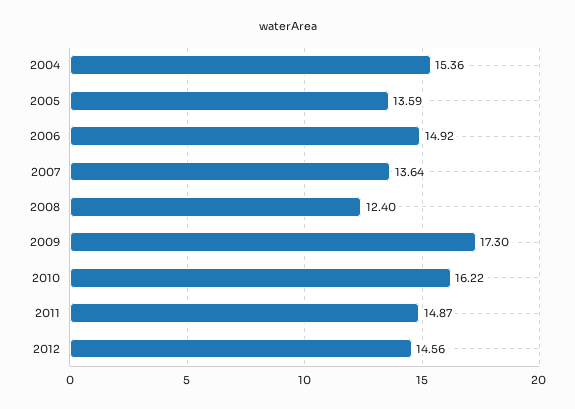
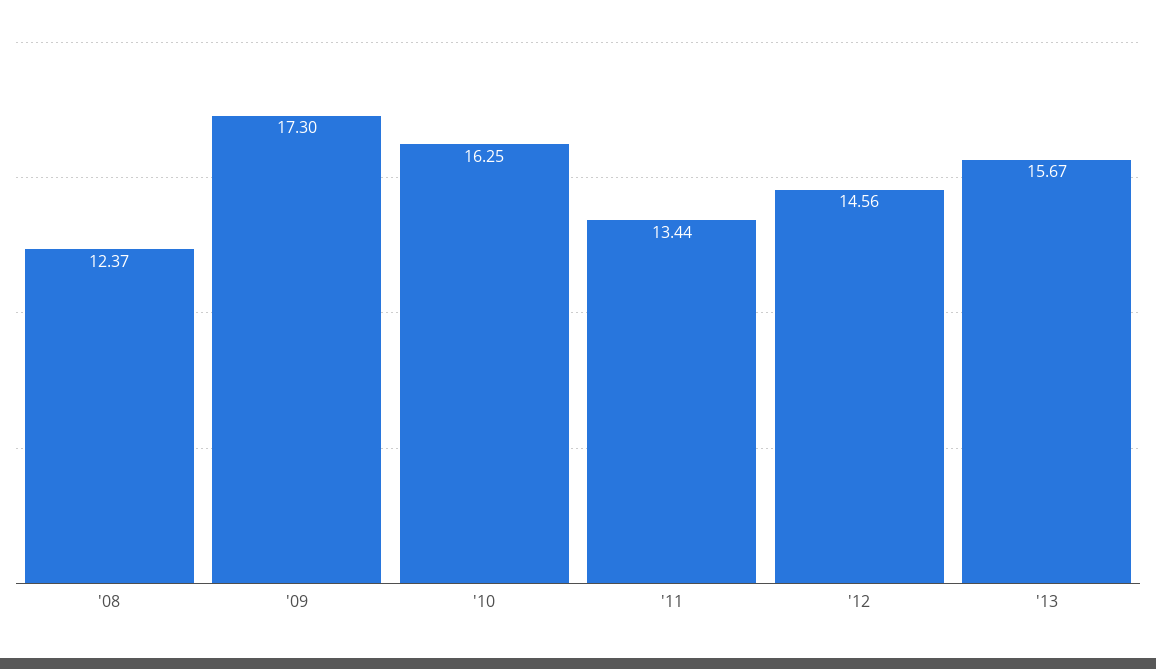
2004: 15.36 -> none
2005: 13.59 -> none
2006: 14.92 -> none
2007: 13.64 -> none
2008: 12.4 -> 12.37
2010: 16.22 -> 16.25
2011: 14.87 -> 13.44
'13: none -> 15.67

